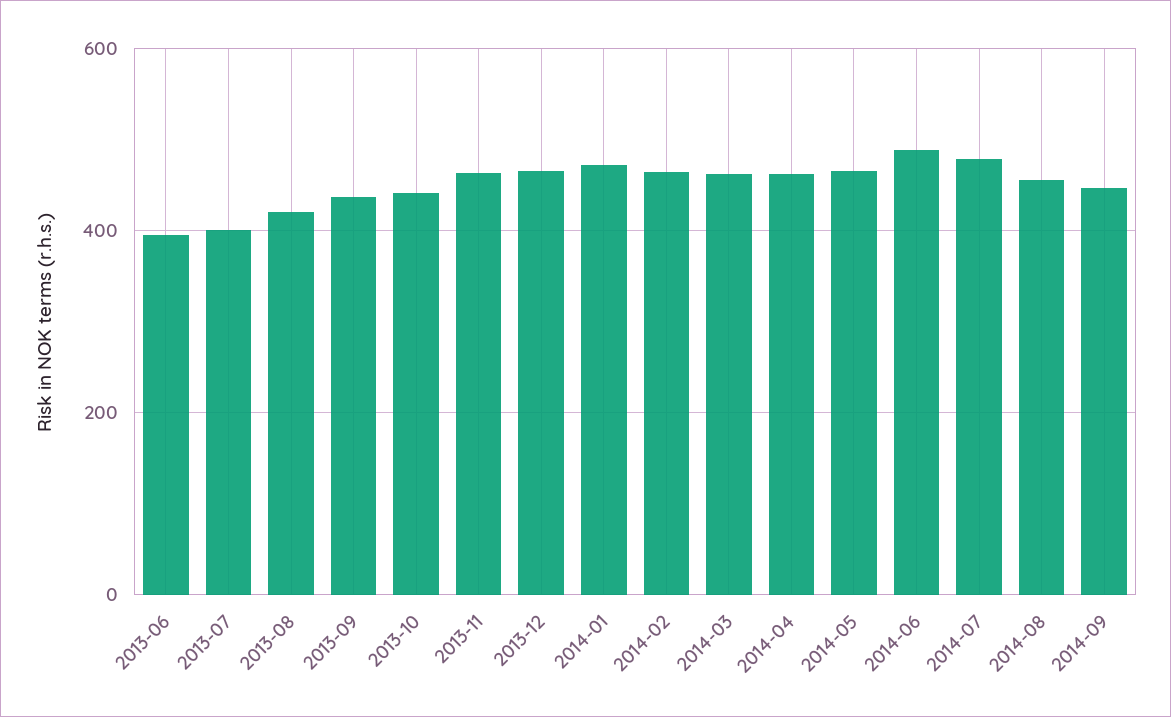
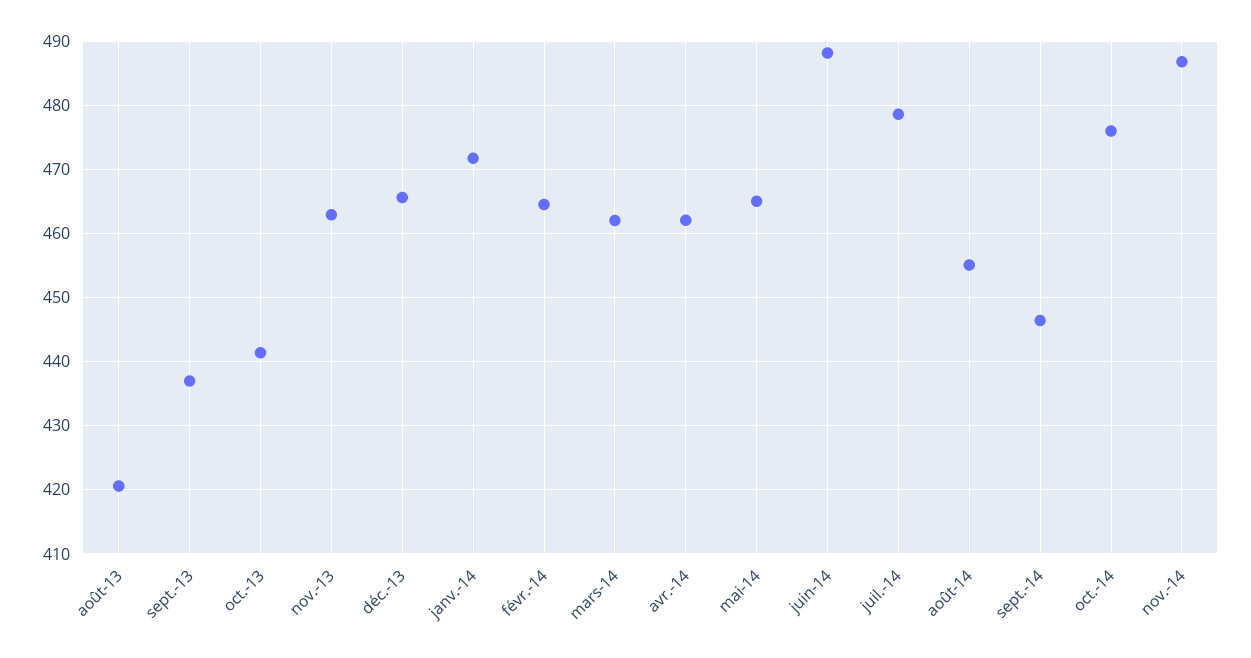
2013-06: 400 -> none
2013-07: 400 -> none
oct.-14: none -> 476
nov.-14: none -> 487

